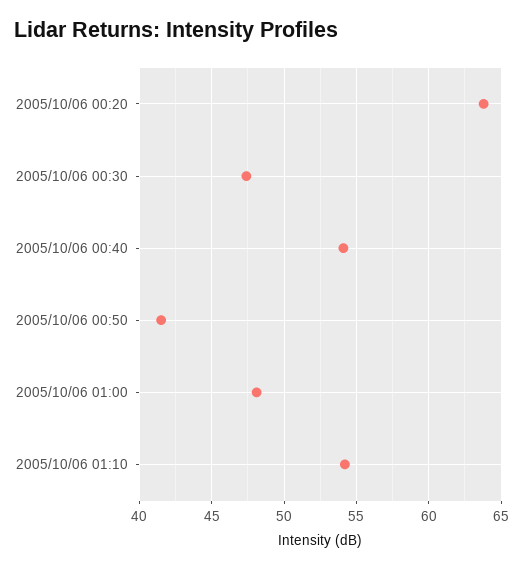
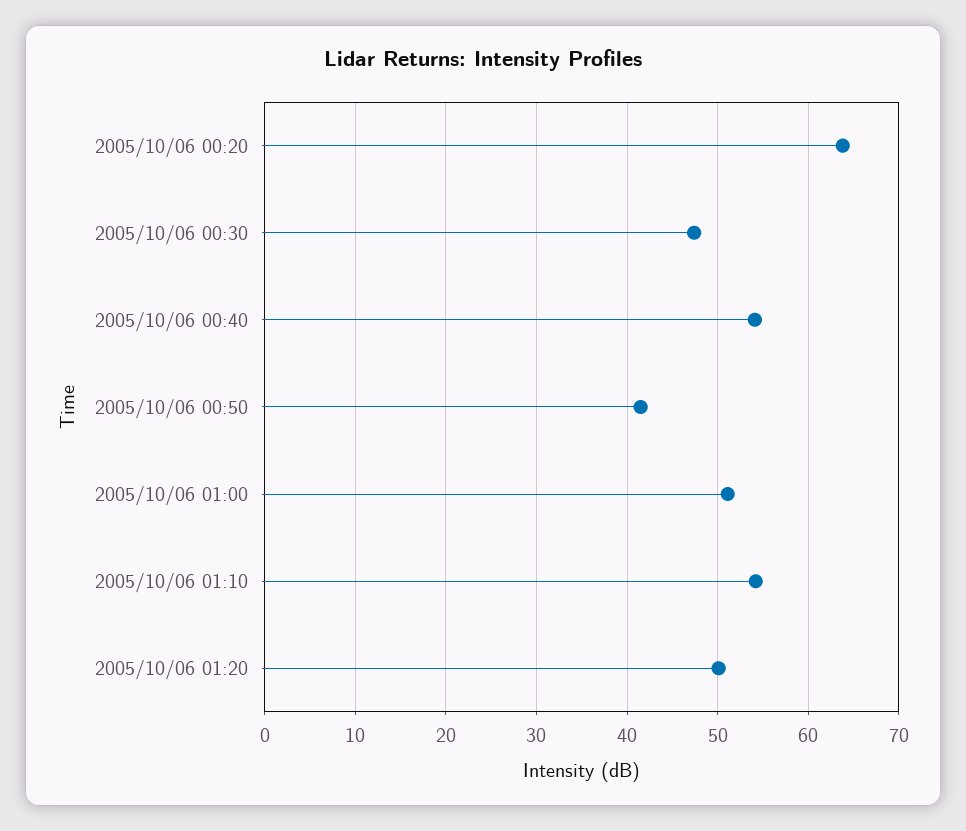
2005/10/06 01:00: 48 -> 51
2005/10/06 01:20: none -> 50

